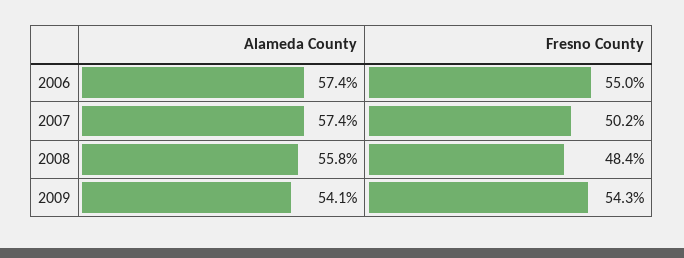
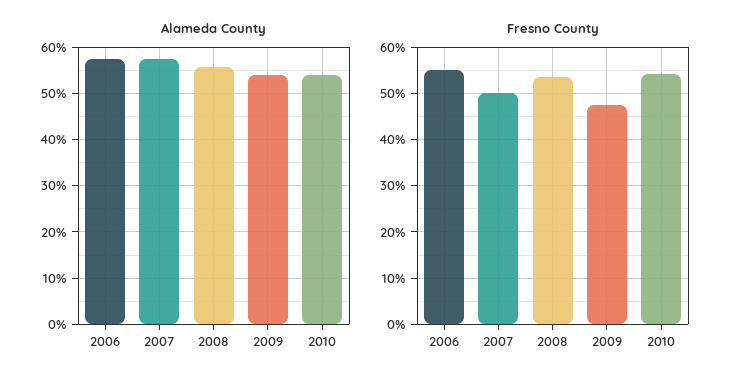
Fresno County, 2008: 48.4 -> 54
Fresno County, 2009: 54.3 -> 48
Alameda County, 2010: none -> 54
Fresno County, 2010: none -> 54

